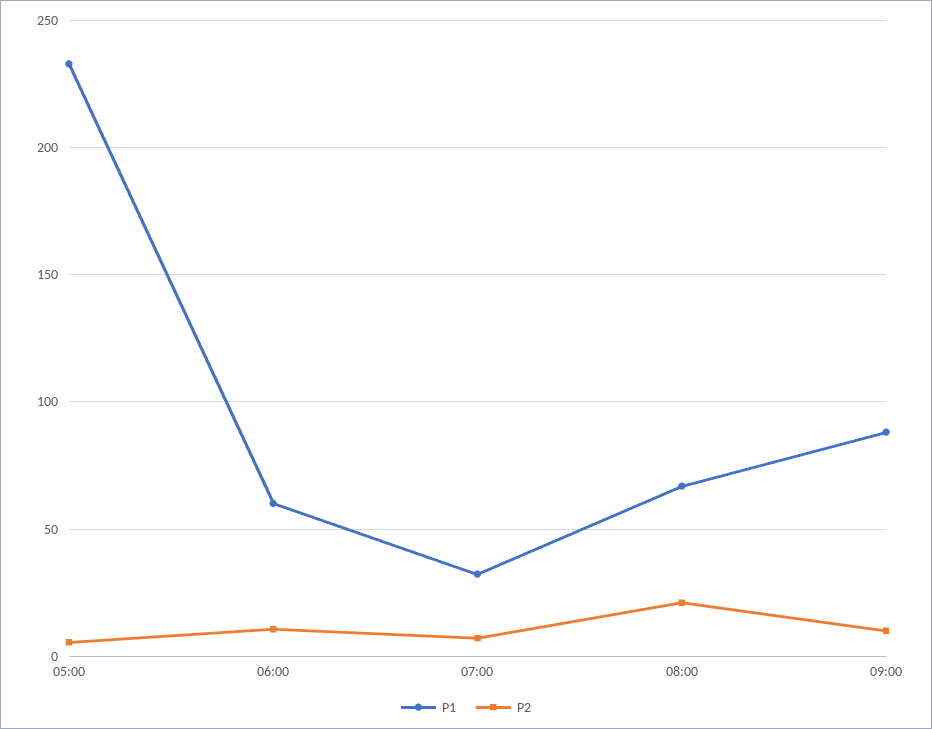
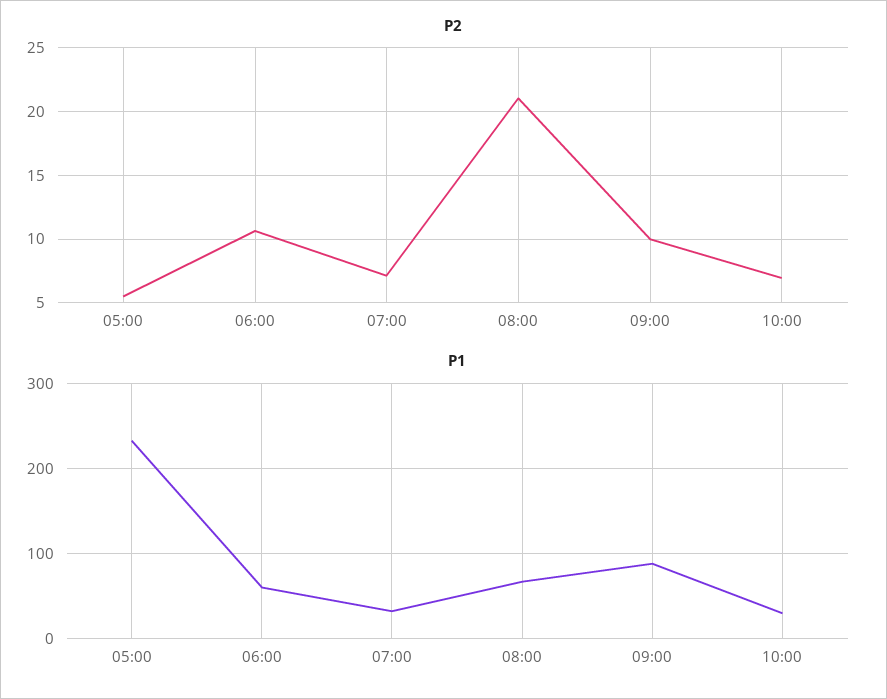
P2, 10:00: none -> 7
P1, 10:00: none -> 30

